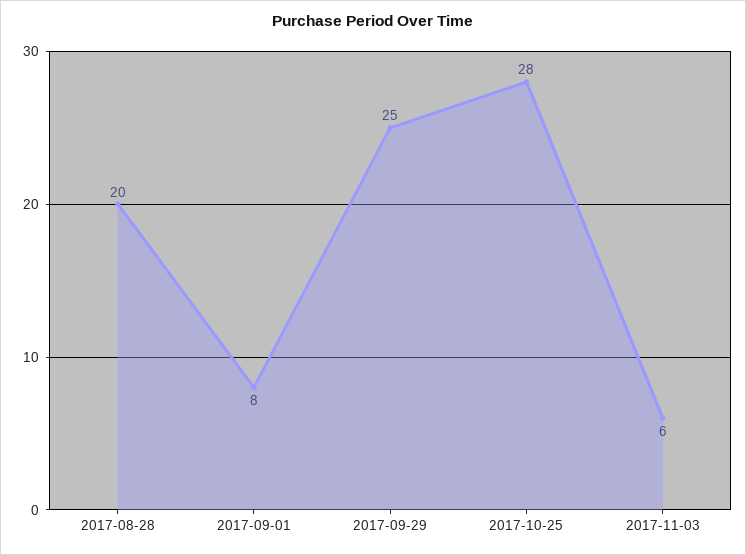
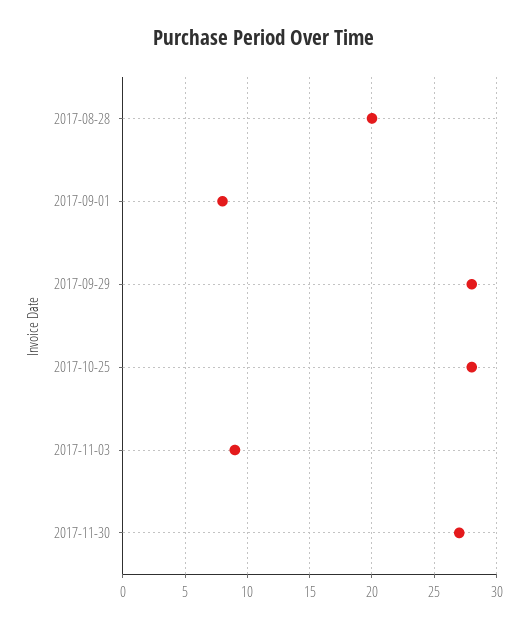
2017-09-29: 25 -> 28
2017-11-03: 6 -> 9
2017-11-30: none -> 27

